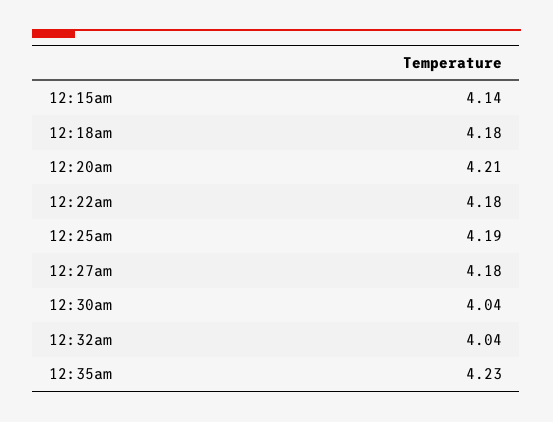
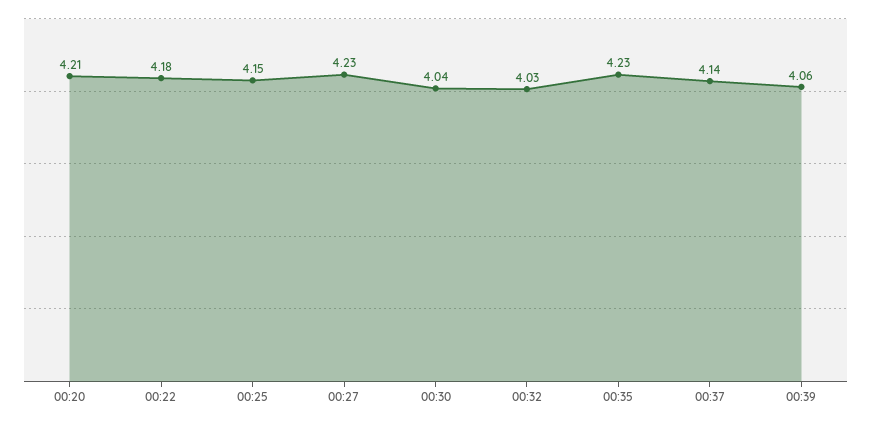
12:15am: 4.14 -> none
12:18am: 4.18 -> none
12:25am: 4.19 -> 4.15
12:27am: 4.18 -> 4.23
12:32am: 4.04 -> 4.03
00:37: none -> 4.14
00:39: none -> 4.06

